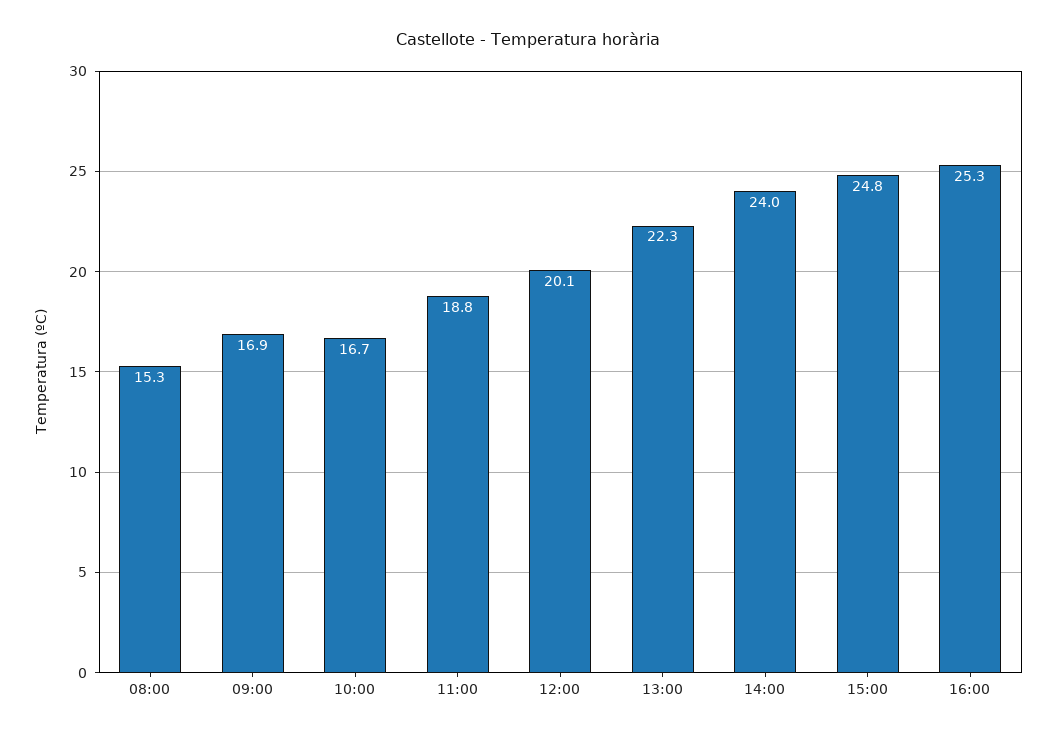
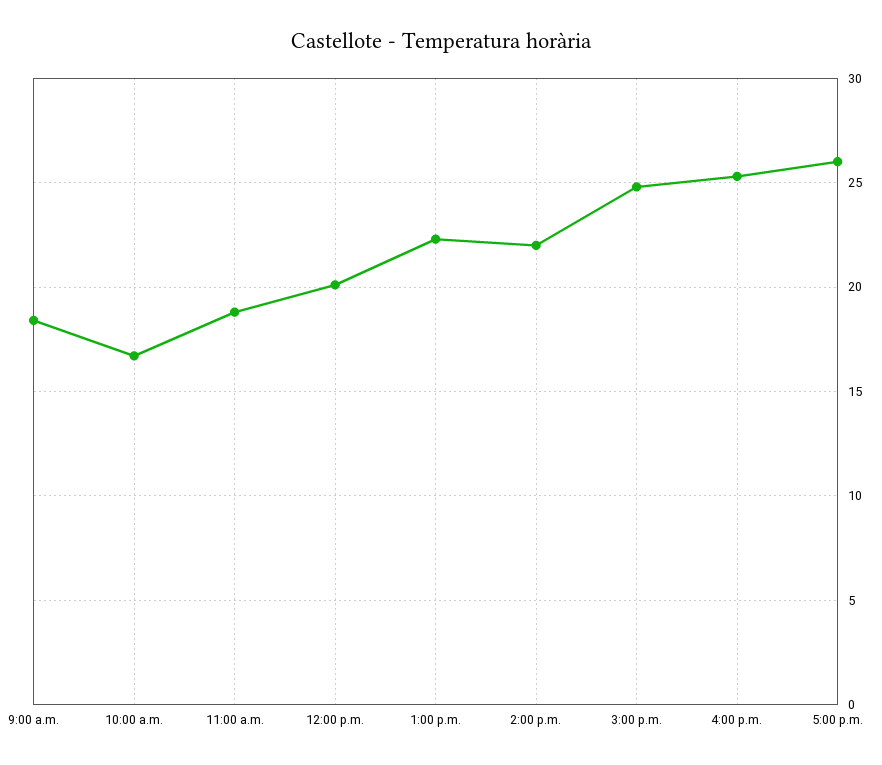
08:00: 15.3 -> none
09:00: 16.9 -> 18.5
14:00: 24 -> 22
5:00 p.m.: none -> 26

